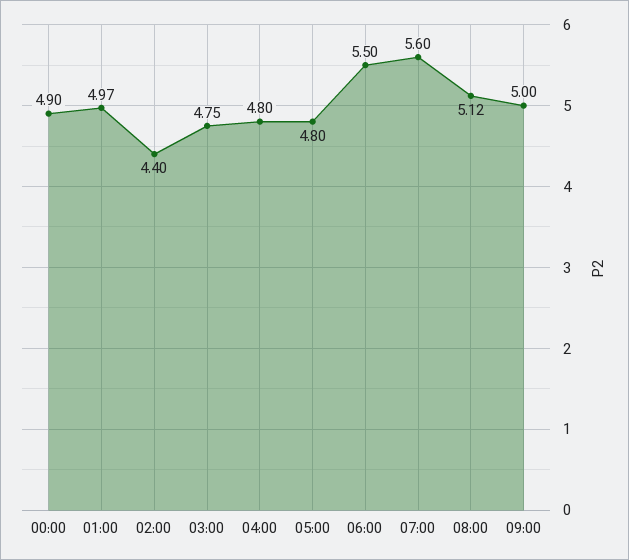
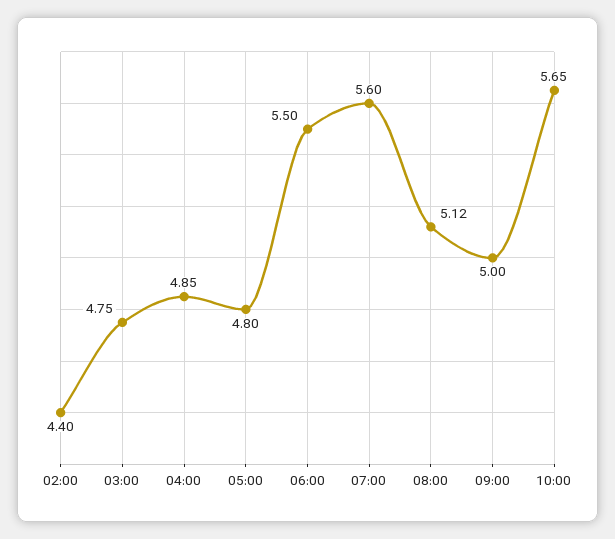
00:00: 4.9 -> none
01:00: 4.97 -> none
04:00: 4.8 -> 4.85
10:00: none -> 5.65

